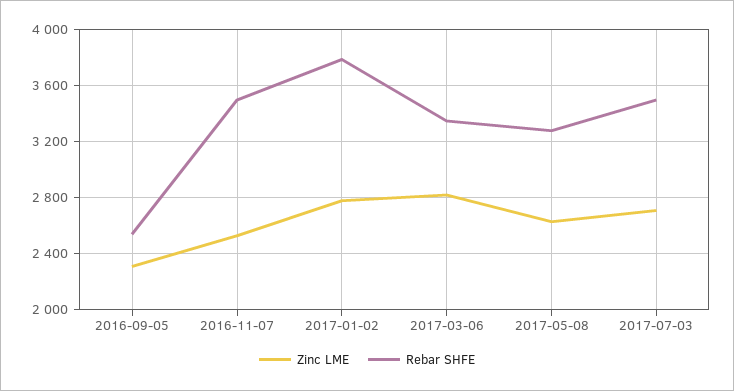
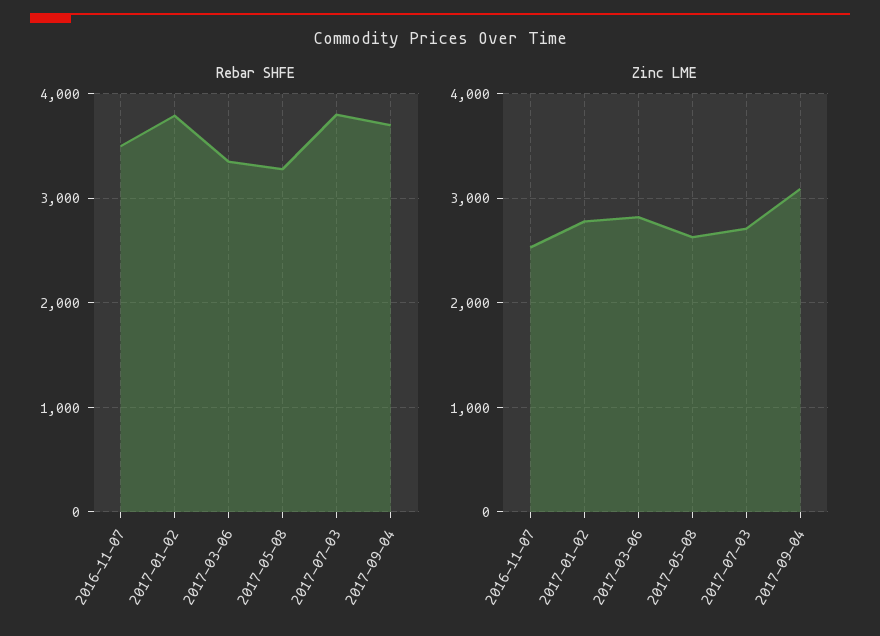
Zinc LME, 2016-09-05: 2300 -> none
Rebar SHFE, 2016-09-05: 2550 -> none
Rebar SHFE, 2017-07-03: 3500 -> 3800
Rebar SHFE, 2017-09-04: none -> 3700
Zinc LME, 2017-09-04: none -> 3100

